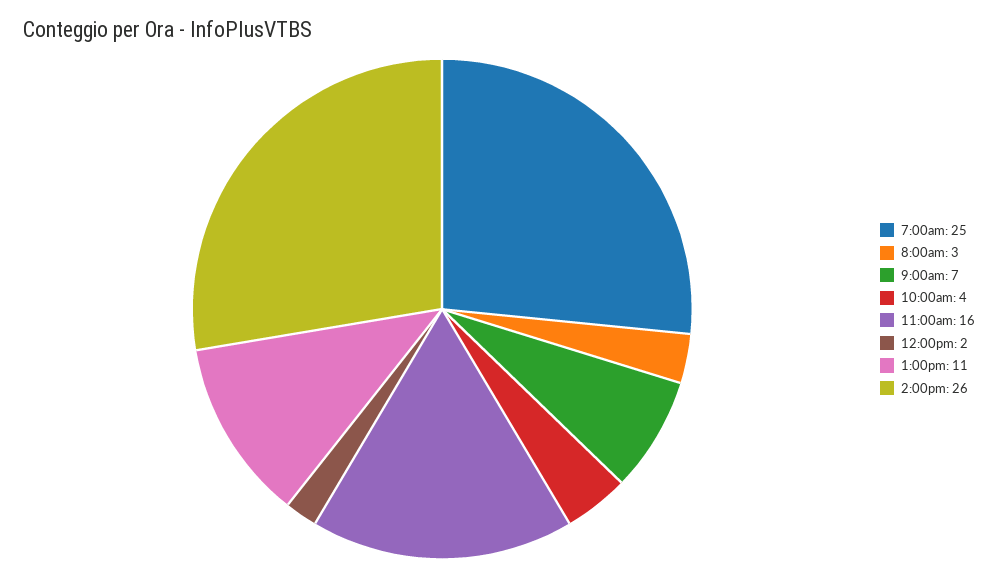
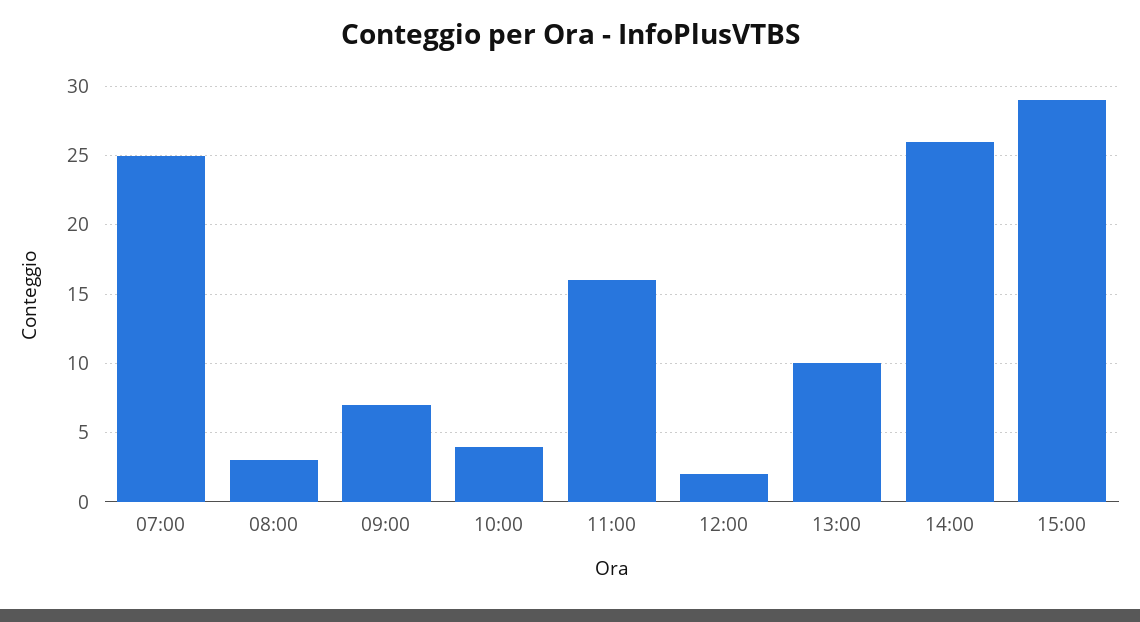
1:00pm: 11 -> 10
15:00: none -> 29

